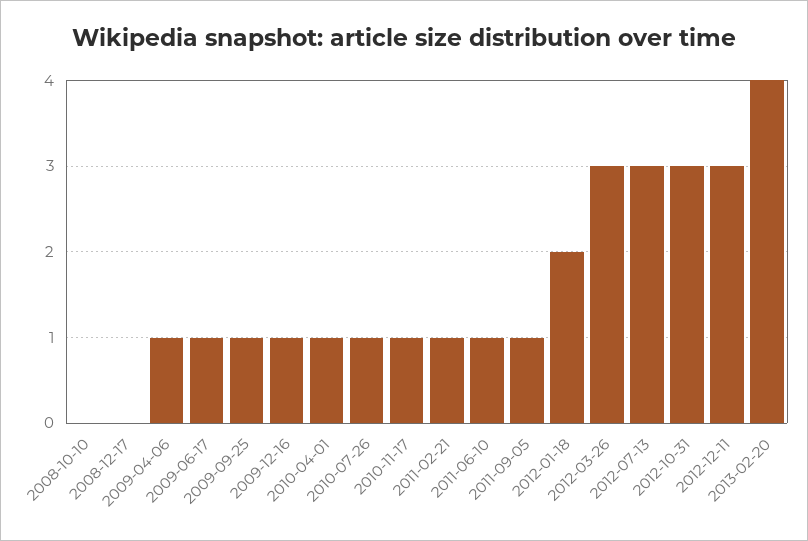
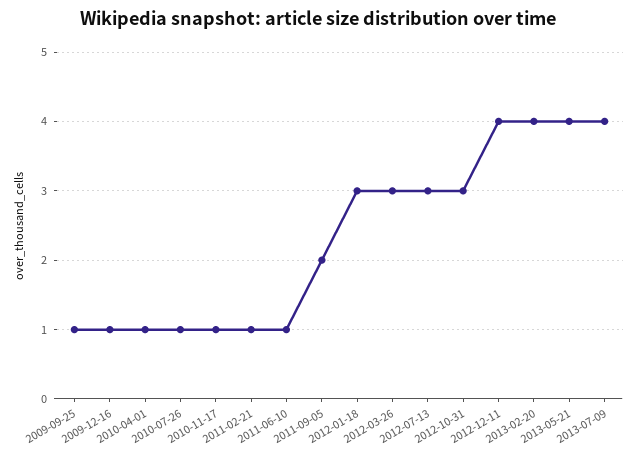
2008-10-10: 0 -> none
2008-12-17: 0 -> none
2009-04-06: 1 -> none
2009-06-17: 1 -> none
2011-09-05: 1 -> 2
2012-01-18: 2 -> 3
2012-12-11: 3 -> 4
2013-05-21: none -> 4
2013-07-09: none -> 4

